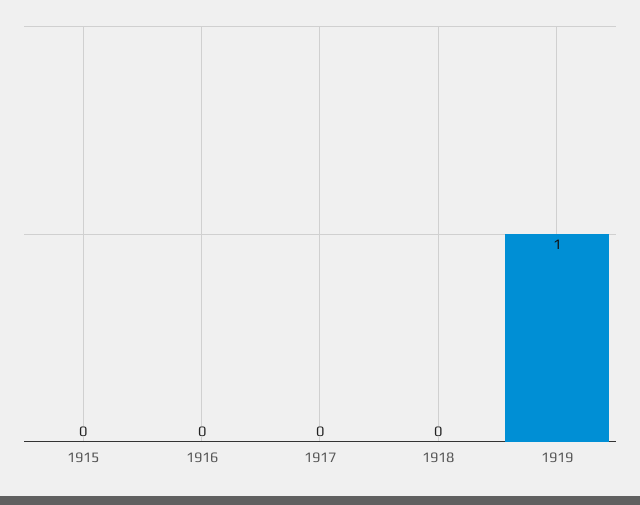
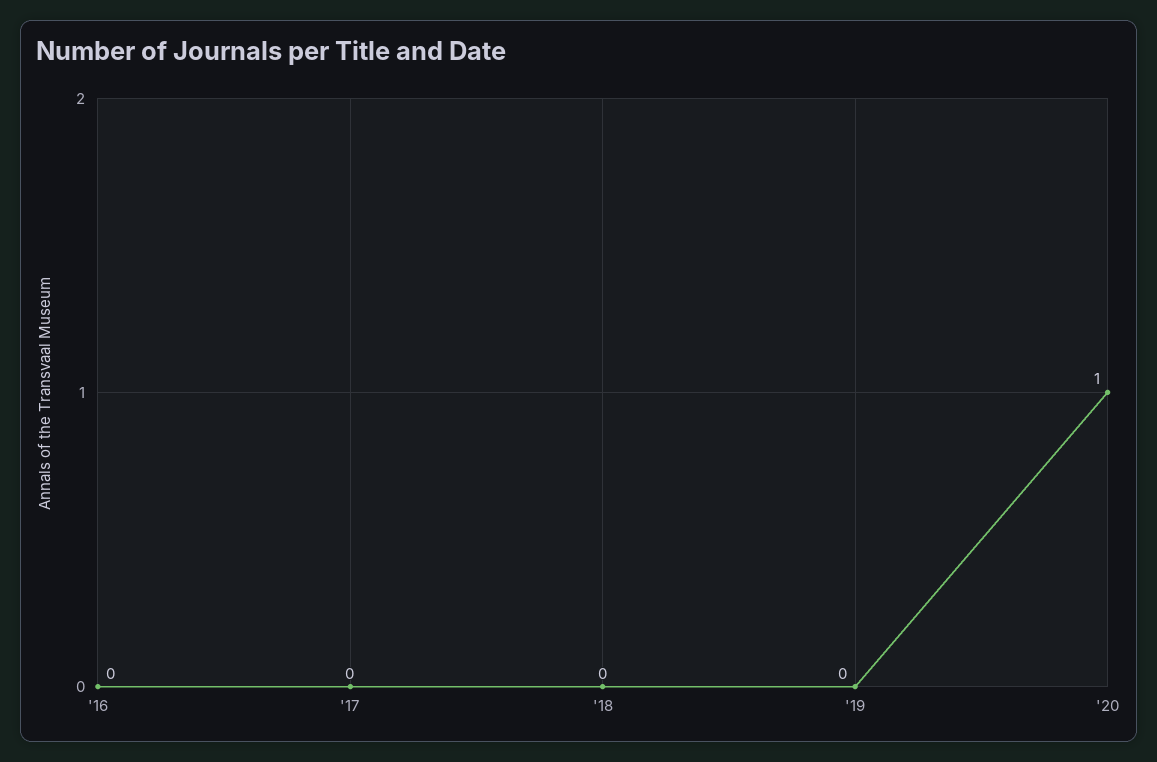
1915: 0 -> none
1919: 1 -> 0
'20: none -> 1

